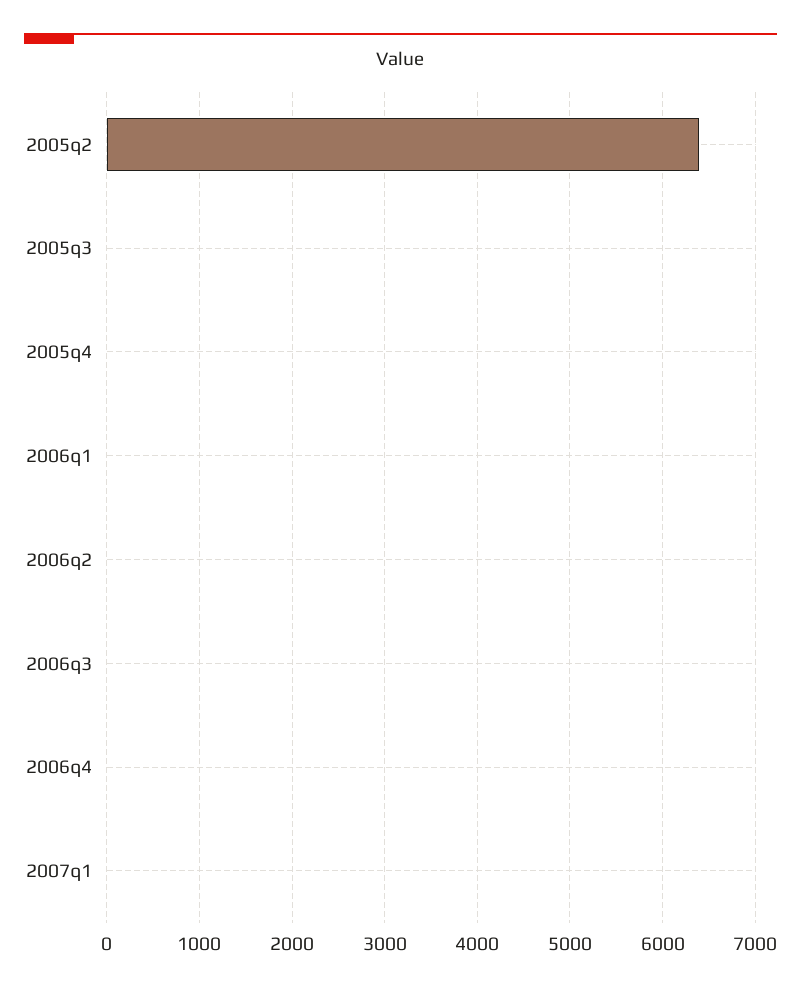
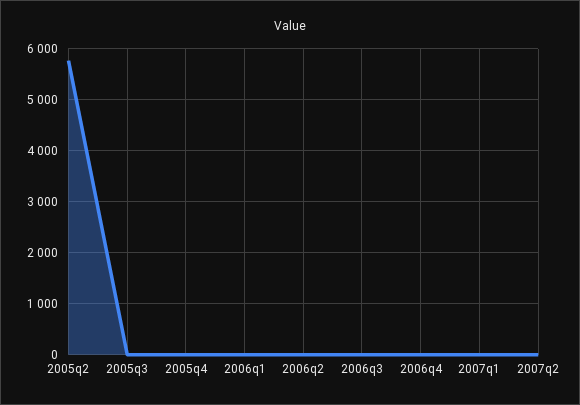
2005q2: 6400 -> 5800
2007q2: none -> 0

